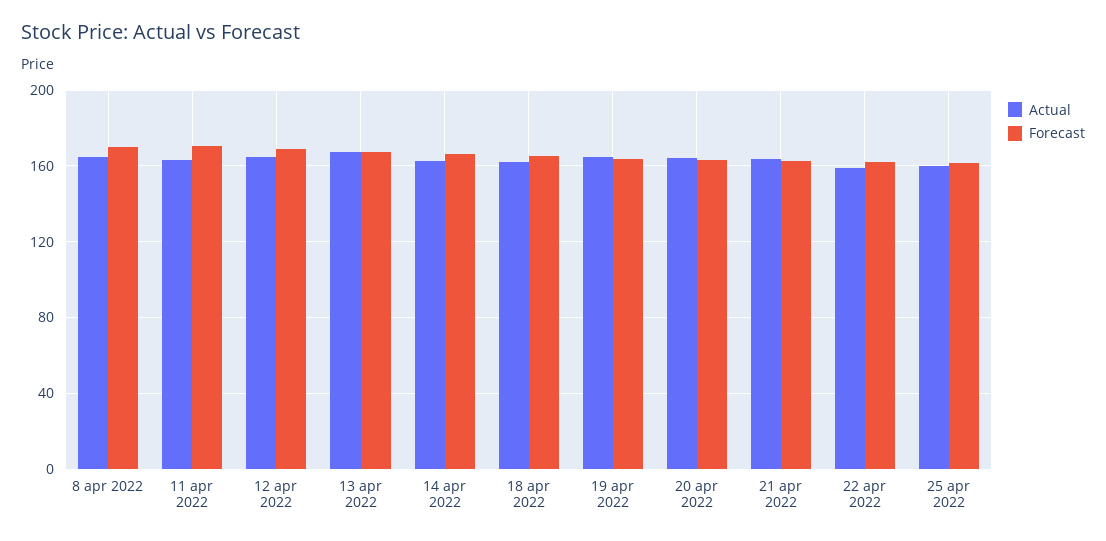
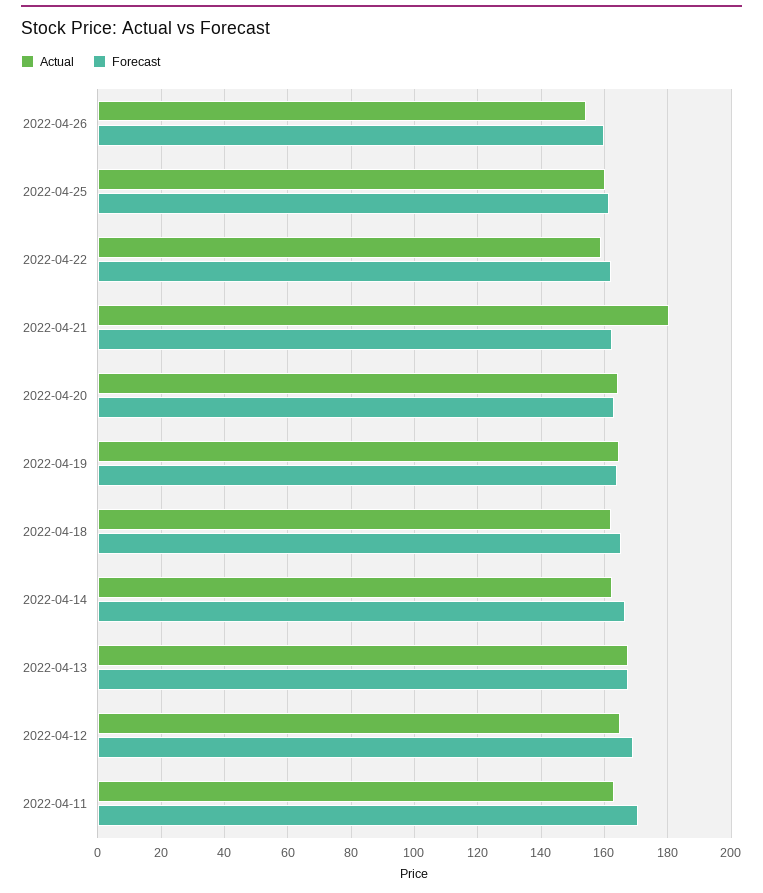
Actual, 8 apr 2022: 165 -> none
Forecast, 8 apr 2022: 170 -> none
Actual, 21 apr 2022: 165 -> 180
Actual, 2022-04-26: none -> 154
Forecast, 2022-04-26: none -> 160

